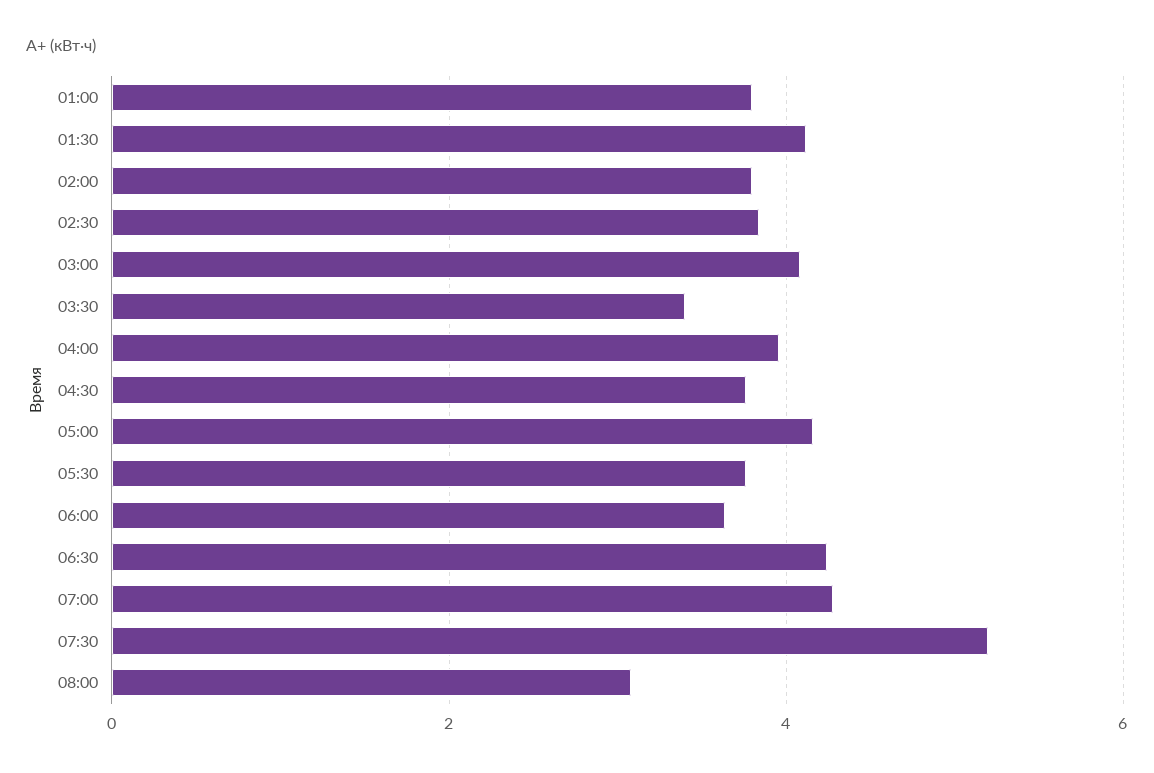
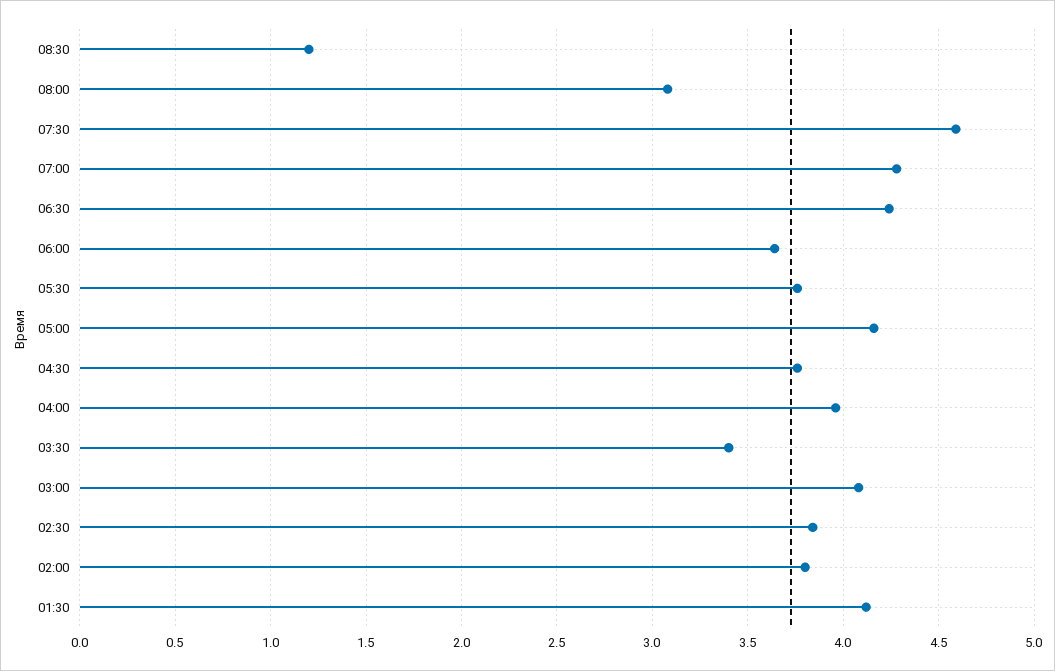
01:00: 3.8 -> none
07:30: 5.2 -> 4.6
08:30: none -> 1.2

